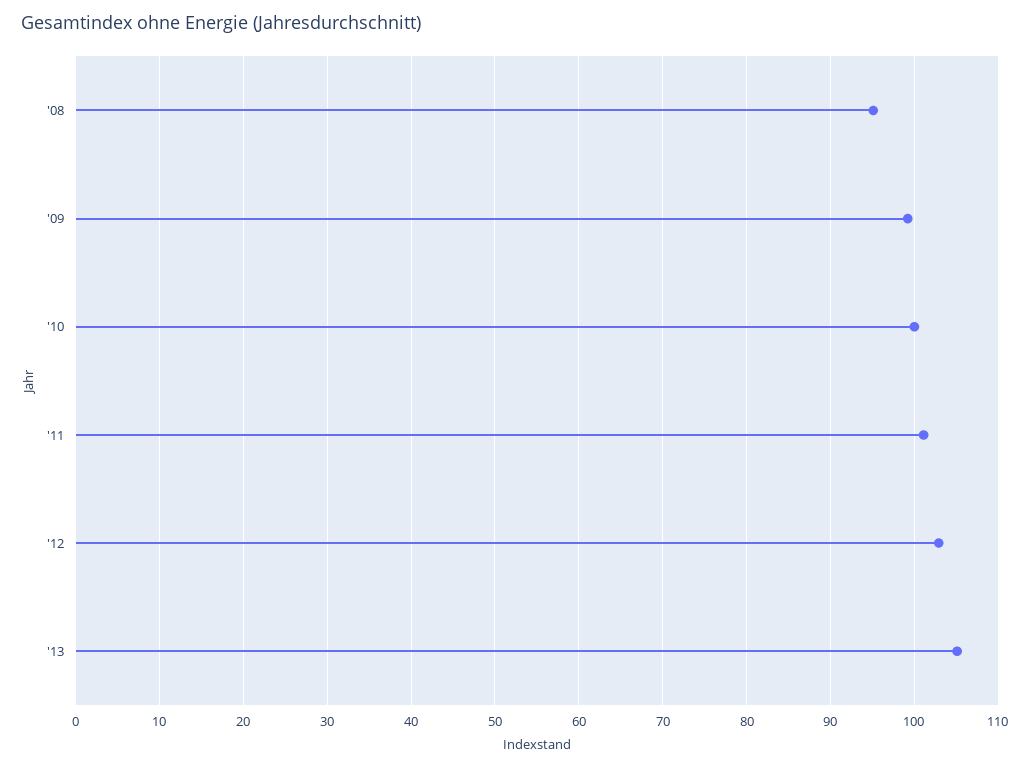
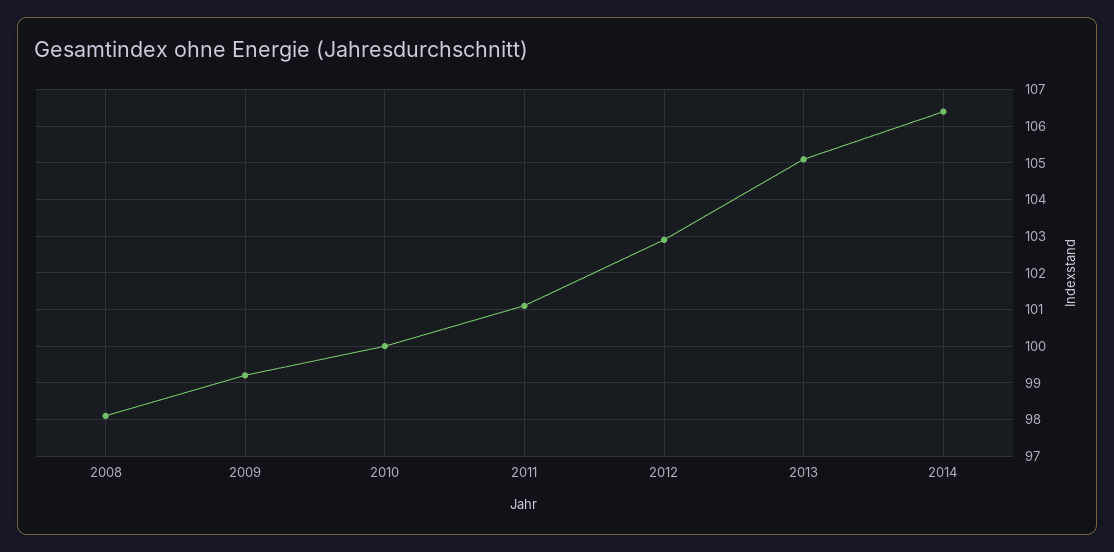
'08: 95 -> 98
2014: none -> 106.5

